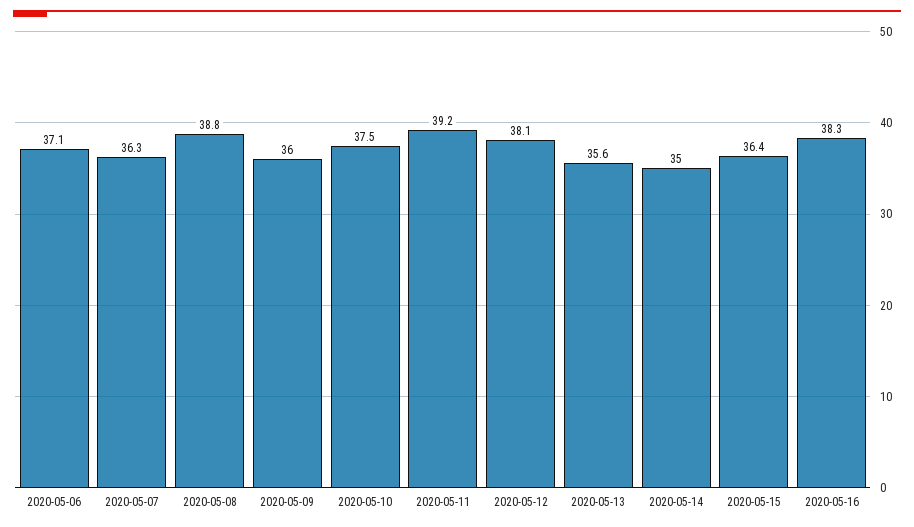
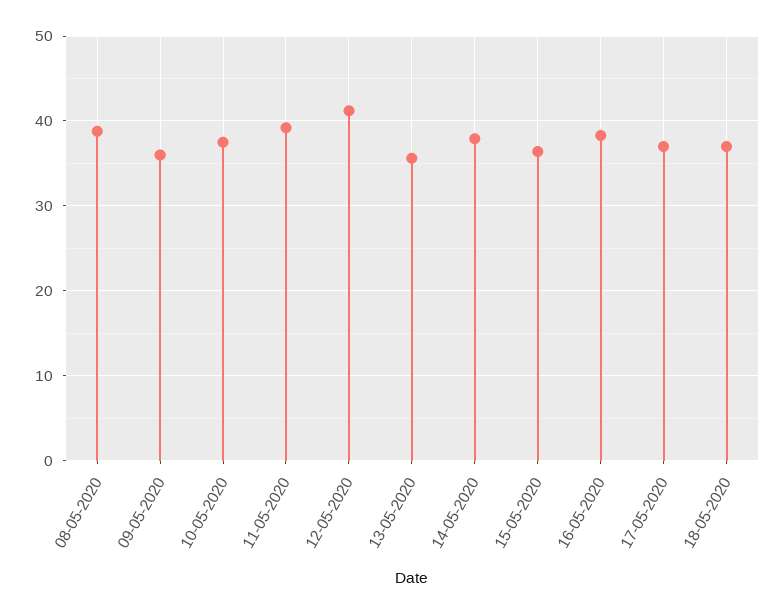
2020-05-06: 37.1 -> none
2020-05-07: 36.3 -> none
2020-05-12: 38.1 -> 41
2020-05-14: 35 -> 38
17-05-2020: none -> 37
18-05-2020: none -> 37

